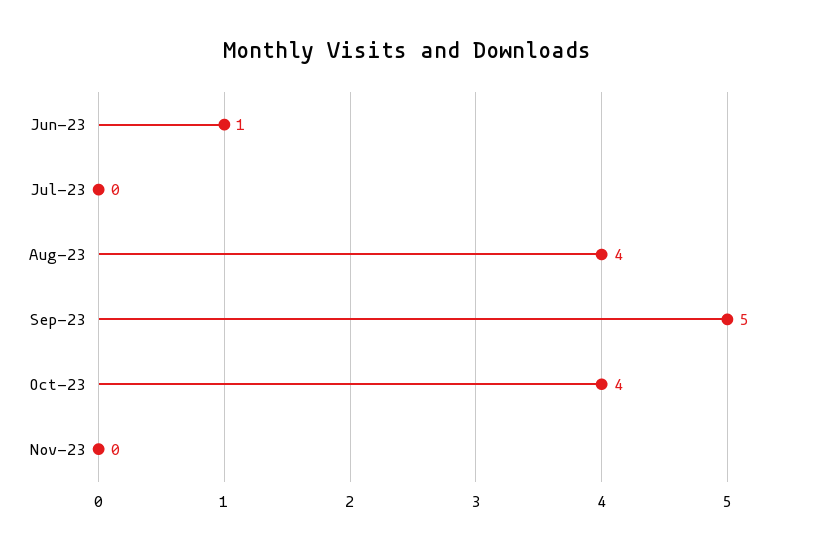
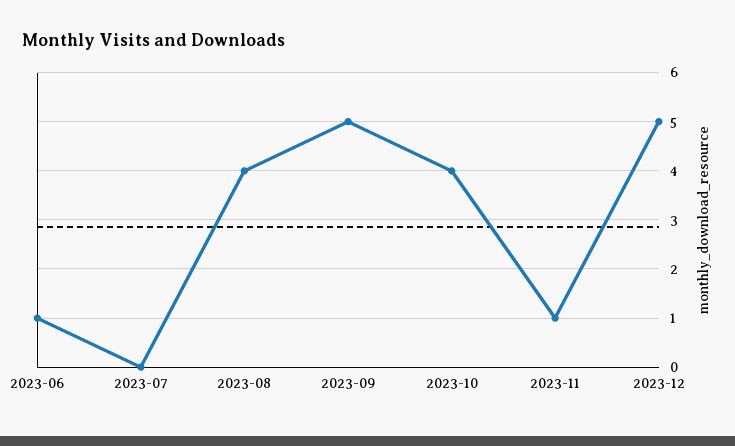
Nov-23: 0 -> 1
2023-12: none -> 5

